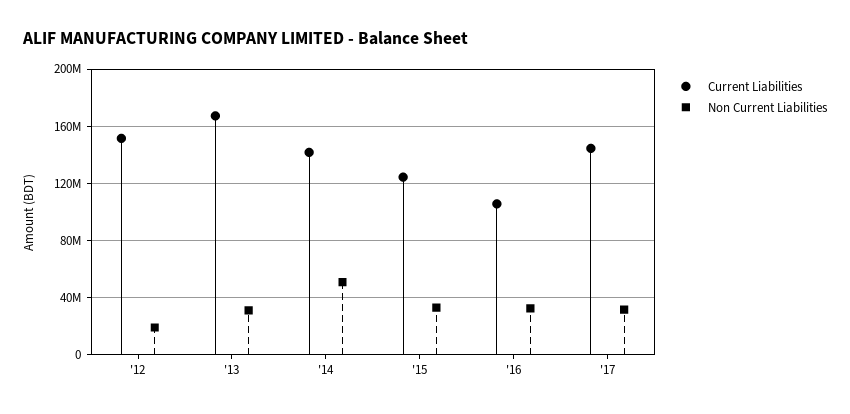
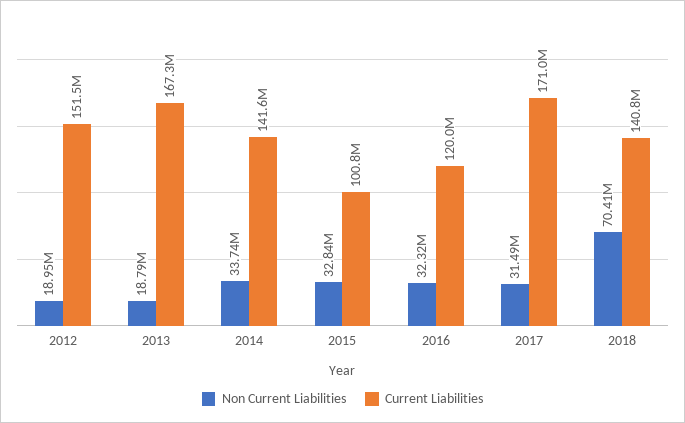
Non Current Liabilities, '13: 30000000 -> 18790000
Non Current Liabilities, '14: 50000000 -> 33740000
Current Liabilities, '15: 125000000 -> 100800000
Current Liabilities, '16: 105000000 -> 120000000
Current Liabilities, '17: 145000000 -> 171000000
Non Current Liabilities, 2018: none -> 70410000
Current Liabilities, 2018: none -> 140800000

